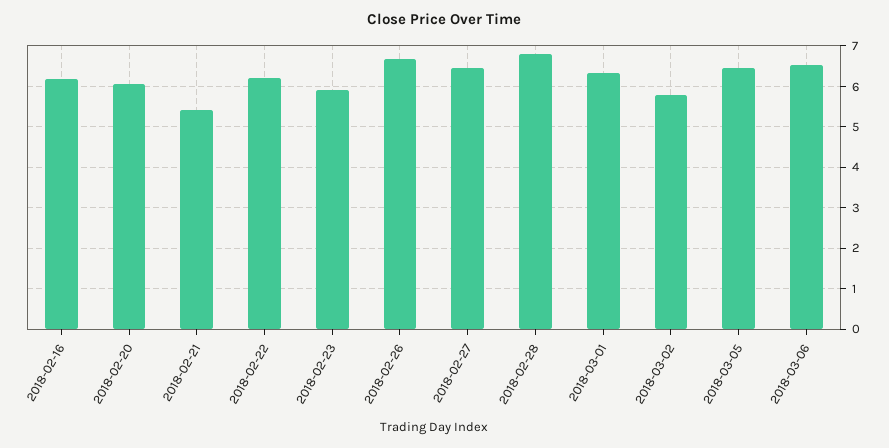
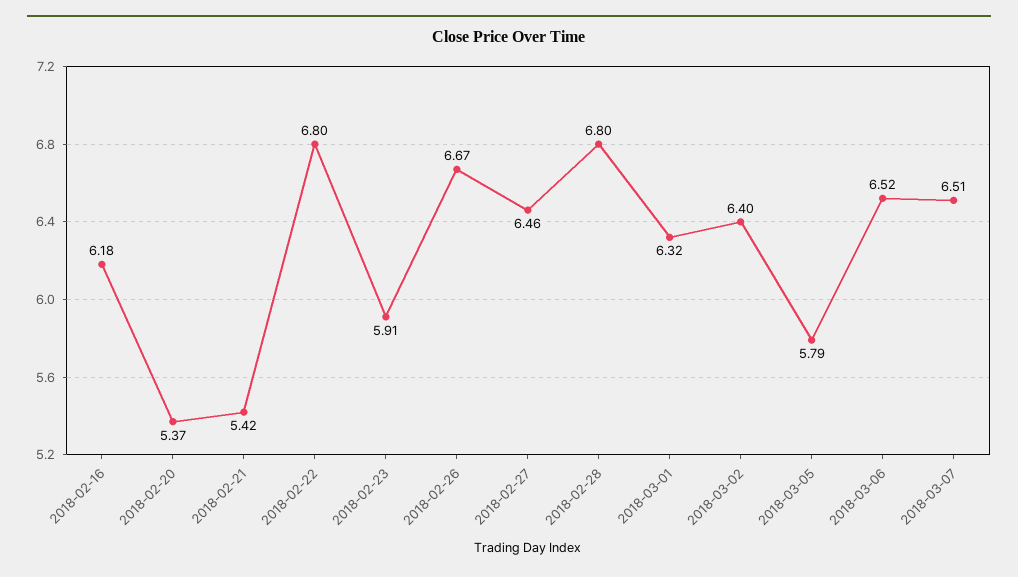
2018-02-20: 6 -> 5.37
2018-02-22: 6.2 -> 6.8
2018-03-02: 5.8 -> 6.4
2018-03-05: 6.4 -> 5.79
2018-03-07: none -> 6.51

